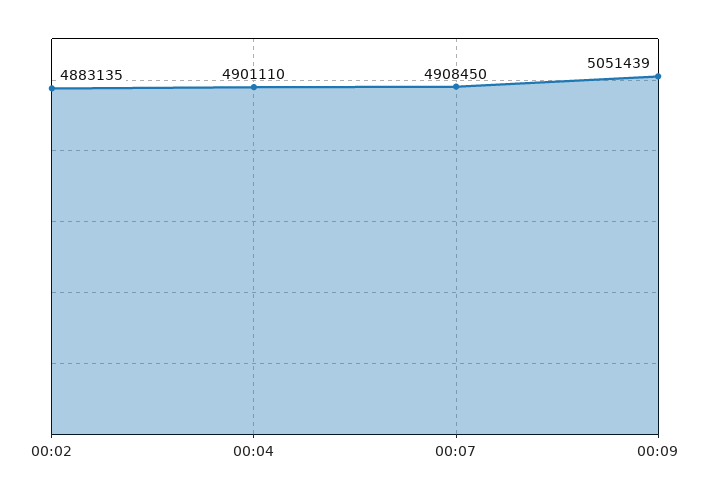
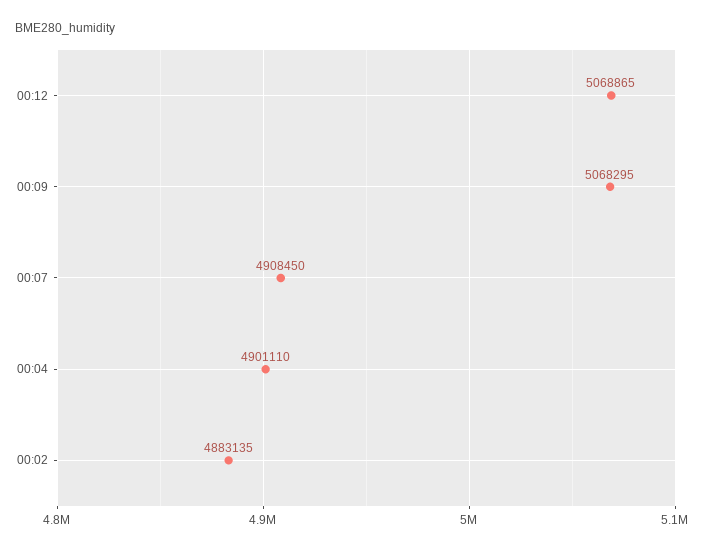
00:09: 5051439 -> 5068295
00:12: none -> 5068865

